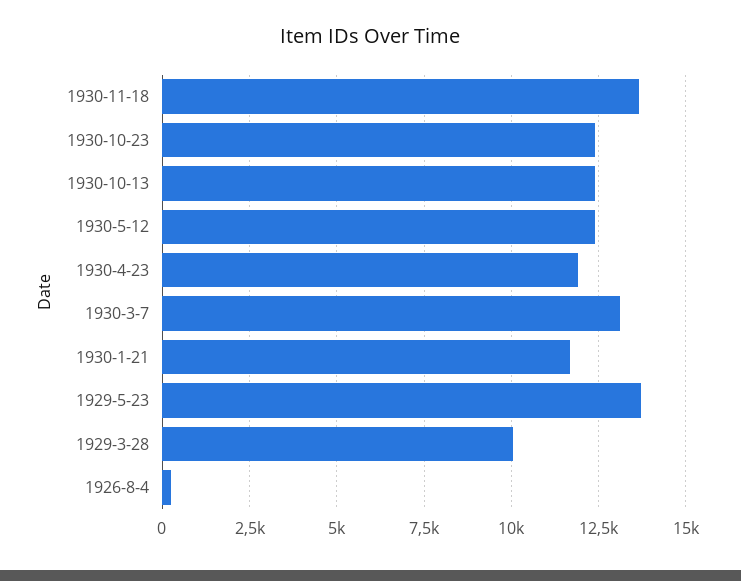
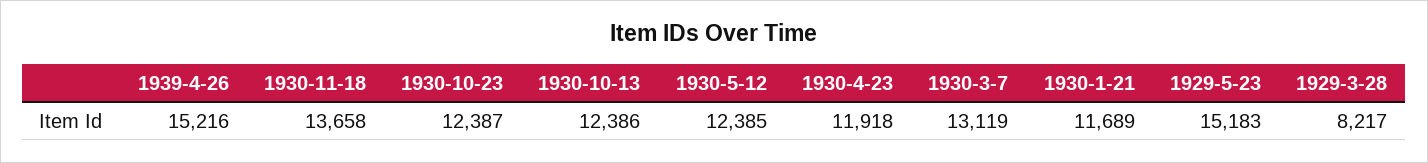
1929-5-23: 13750 -> 15183
1929-3-28: 10000 -> 8217
1926-8-4: 250 -> none
1939-4-26: none -> 15216

